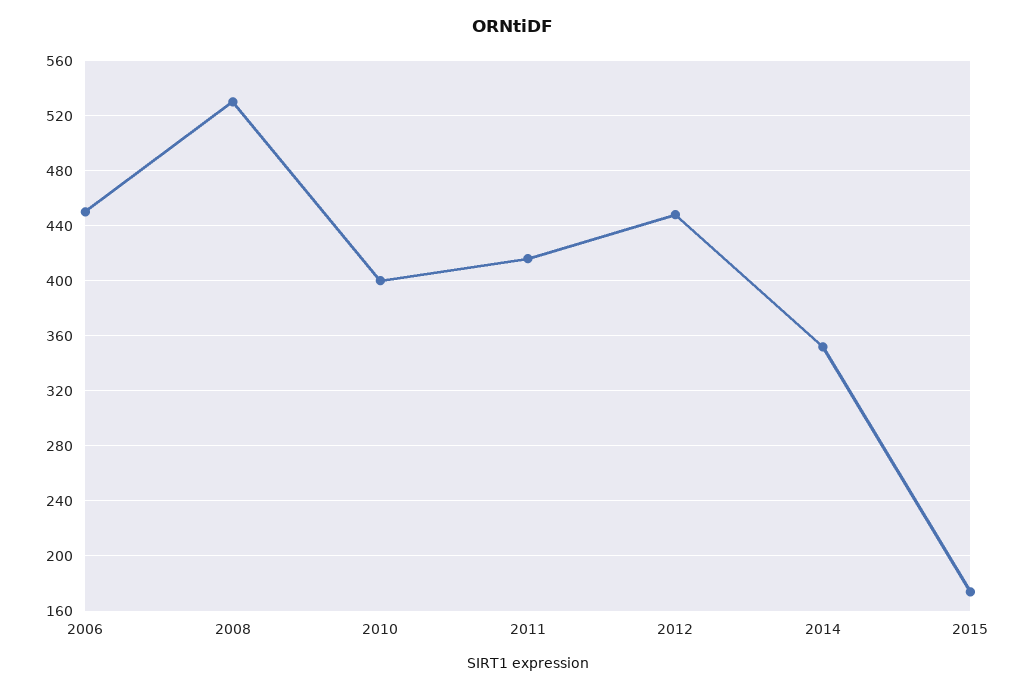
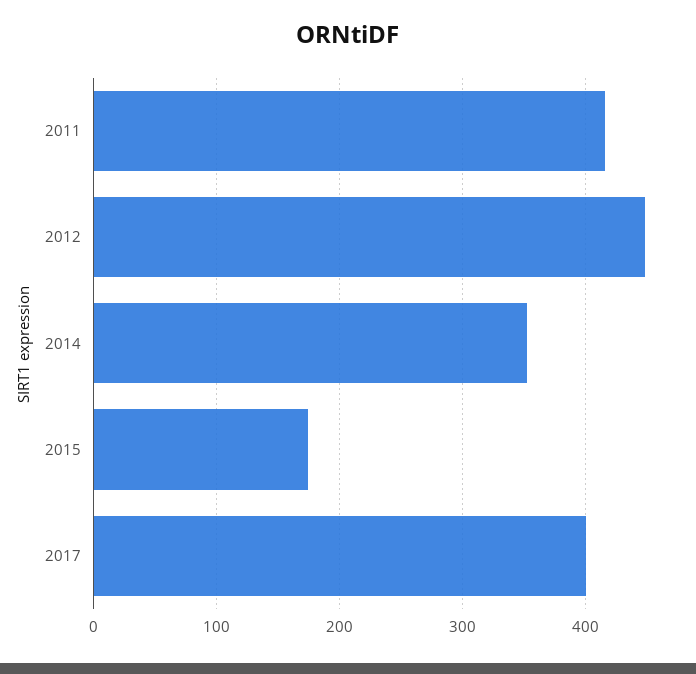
2006: 450 -> none
2008: 530 -> none
2010: 400 -> none
2017: none -> 400

